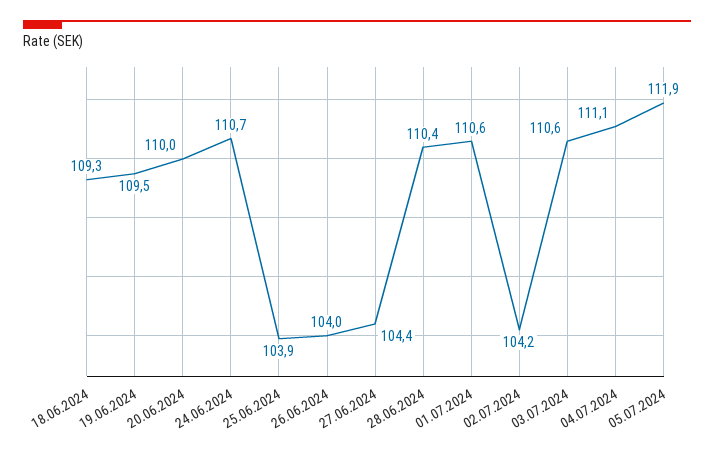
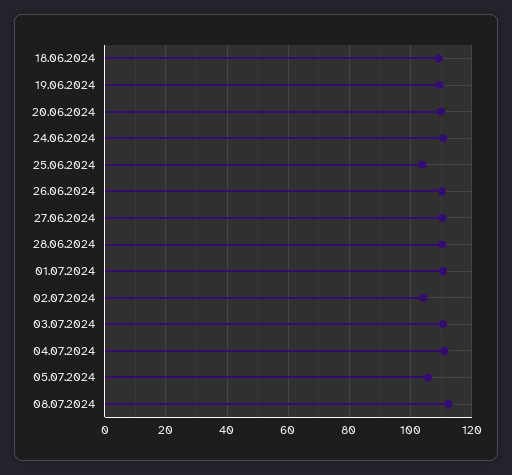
26.06.2024: 104 -> 110
27.06.2024: 104.4 -> 110
05.07.2024: 111.9 -> 106
08.07.2024: none -> 112

